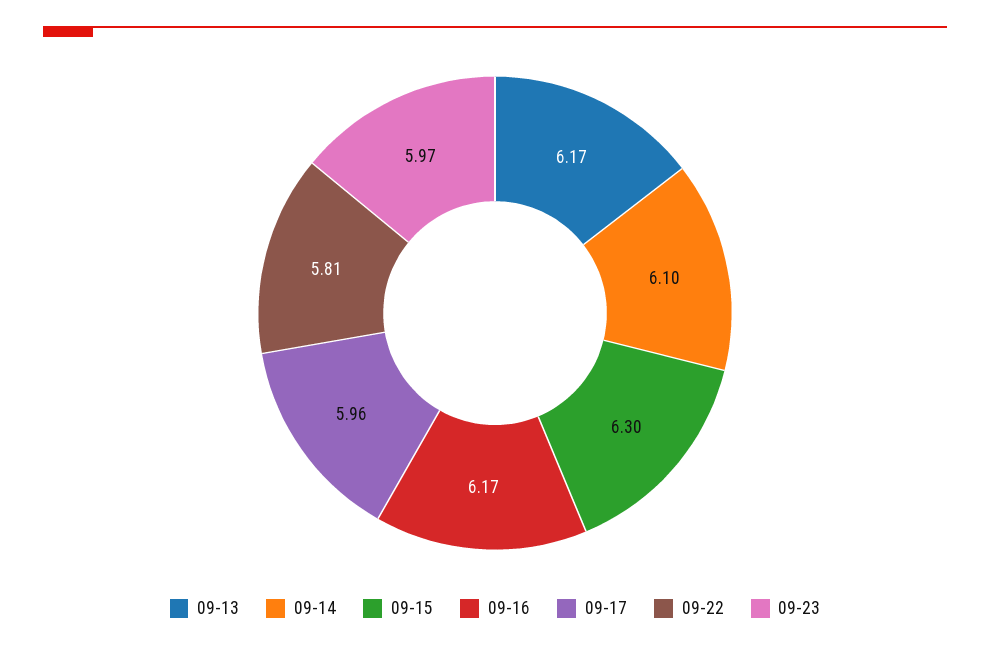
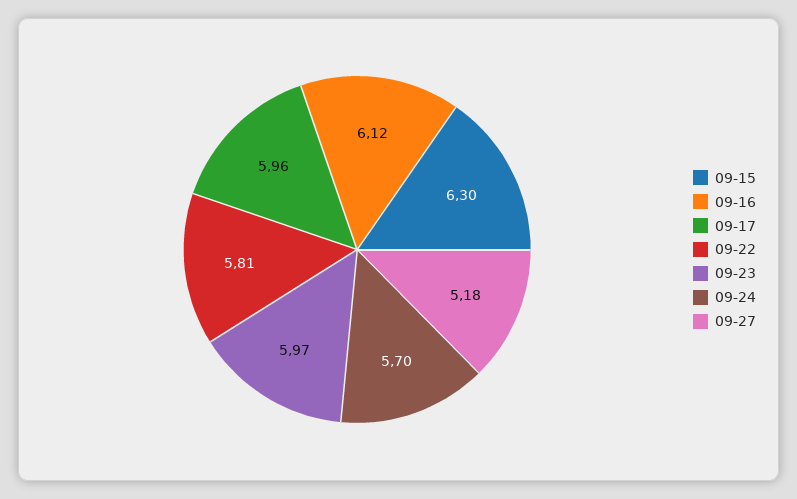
09-13: 6.17 -> none
09-14: 6.1 -> none
09-16: 6.17 -> 6.12
09-24: none -> 5.7
09-27: none -> 5.18

